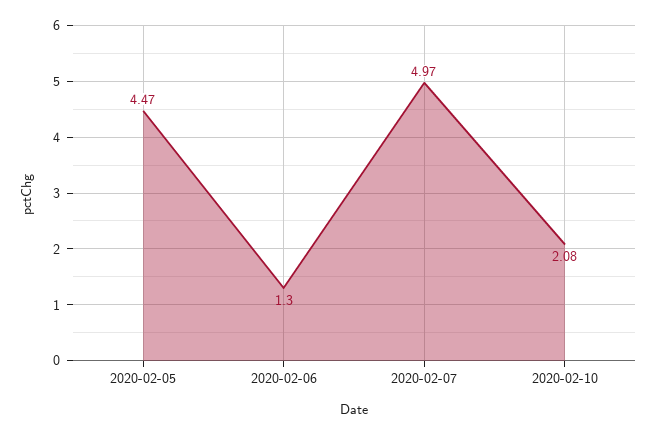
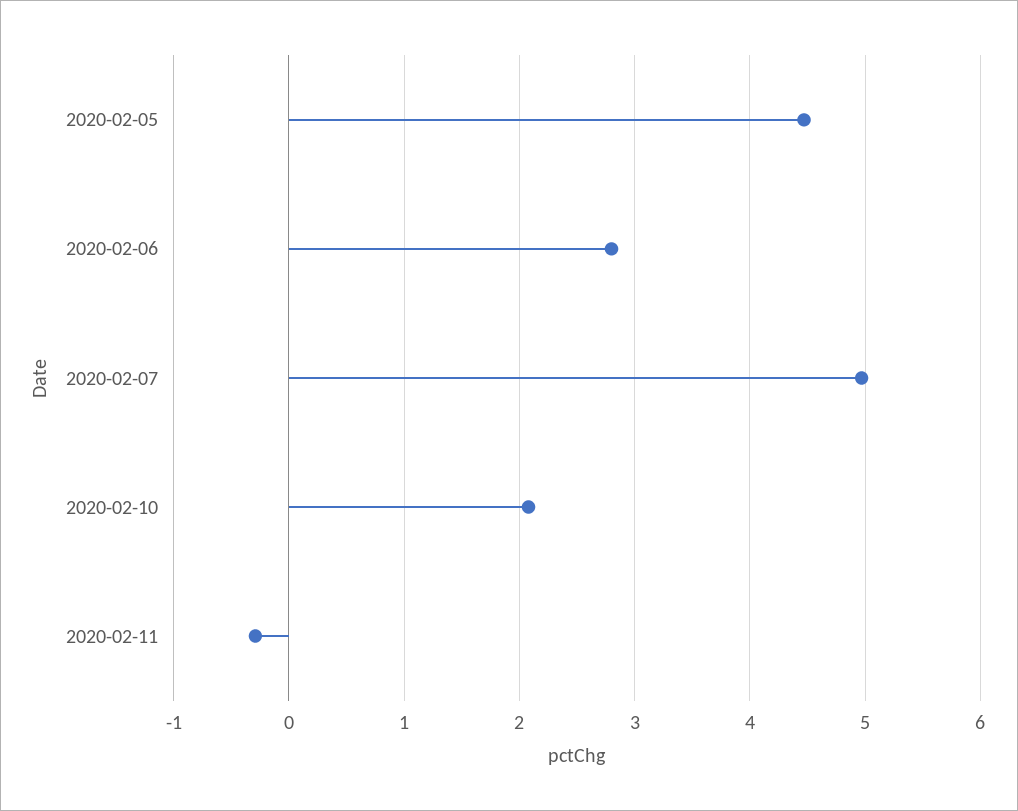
2020-02-06: 1.3 -> 2.8
2020-02-11: none -> -0.3

